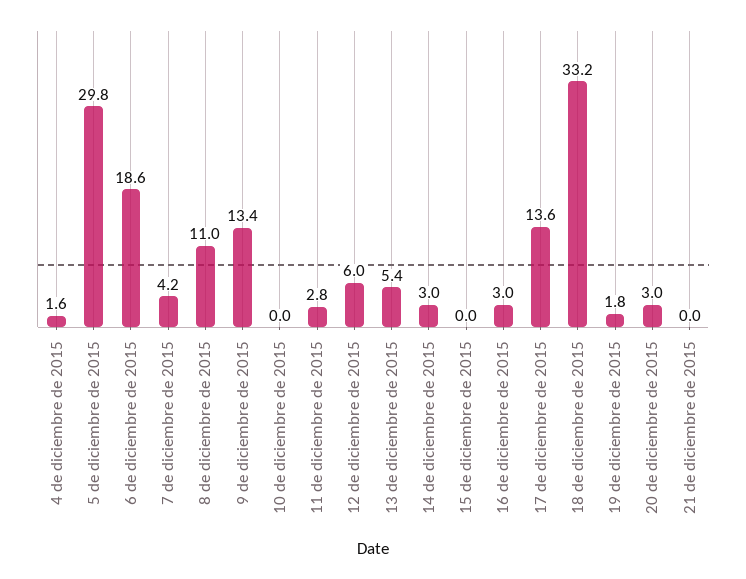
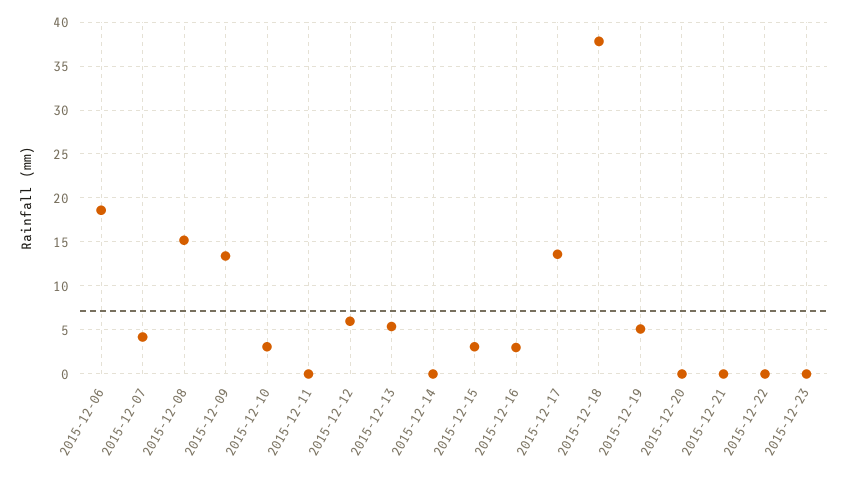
4 de diciembre de 2015: 1.6 -> none
5 de diciembre de 2015: 29.8 -> none
8 de diciembre de 2015: 11 -> 15
10 de diciembre de 2015: 0 -> 3
11 de diciembre de 2015: 2.8 -> 0
14 de diciembre de 2015: 3 -> 0
15 de diciembre de 2015: 0 -> 3
18 de diciembre de 2015: 33.2 -> 38
19 de diciembre de 2015: 1.8 -> 5
20 de diciembre de 2015: 3 -> 0
2015-12-22: none -> 0
2015-12-23: none -> 0

